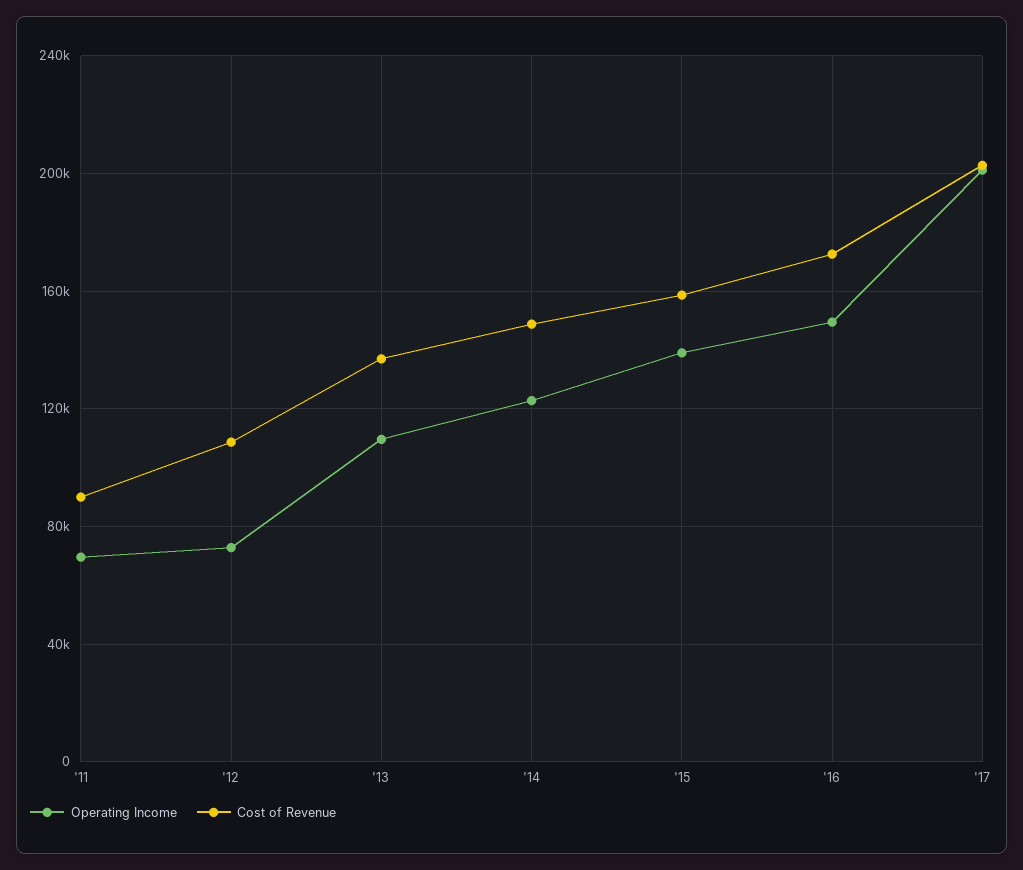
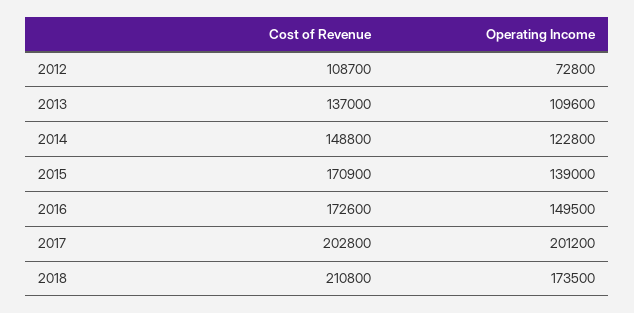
Operating Income, '11: 70000 -> none
Cost of Revenue, '11: 90000 -> none
Cost of Revenue, '15: 160000 -> 170900
Cost of Revenue, 2018: none -> 210800
Operating Income, 2018: none -> 173500

